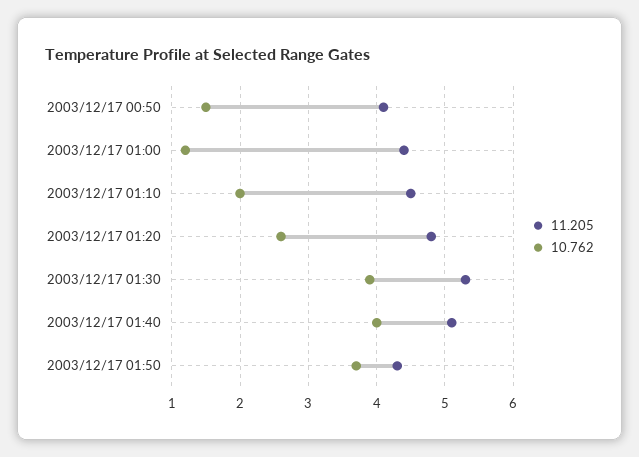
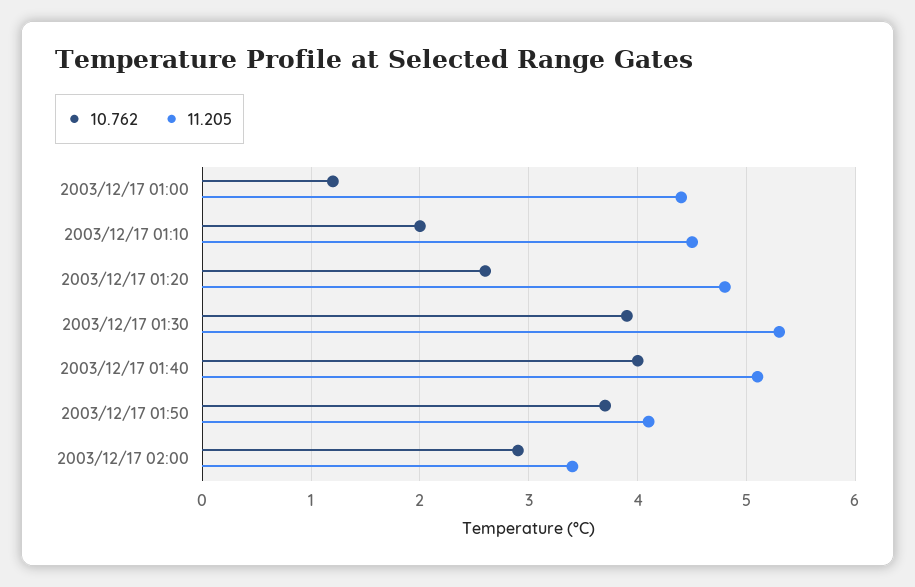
11.205, 2003/12/17 00:50: 4.1 -> none
10.762, 2003/12/17 00:50: 1.5 -> none
11.205, 2003/12/17 01:50: 4.3 -> 4.1
10.762, 2003/12/17 02:00: none -> 2.9
11.205, 2003/12/17 02:00: none -> 3.4

